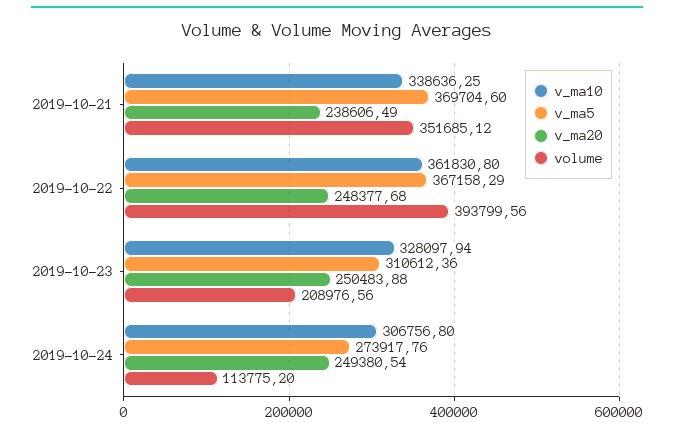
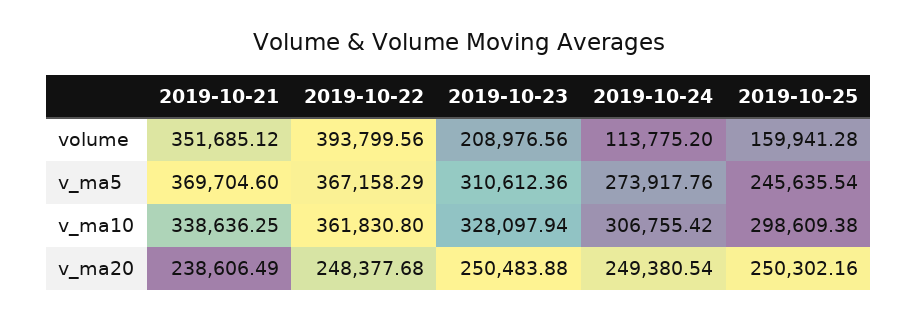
v_ma10, 2019-10-24: 306756.8 -> 306755.42
volume, 2019-10-25: none -> 159941.28
v_ma5, 2019-10-25: none -> 245635.54
v_ma10, 2019-10-25: none -> 298609.38
v_ma20, 2019-10-25: none -> 250302.16

